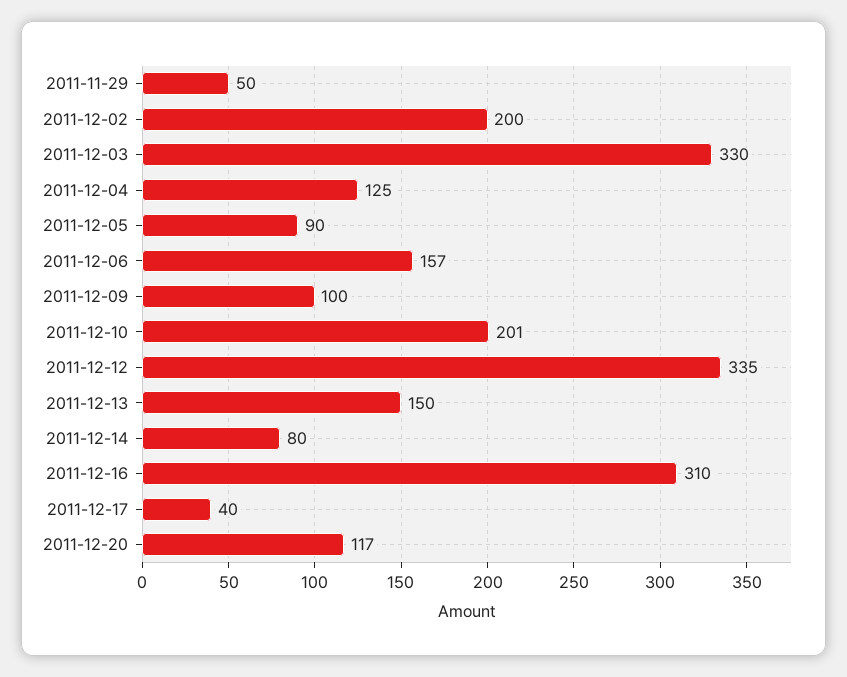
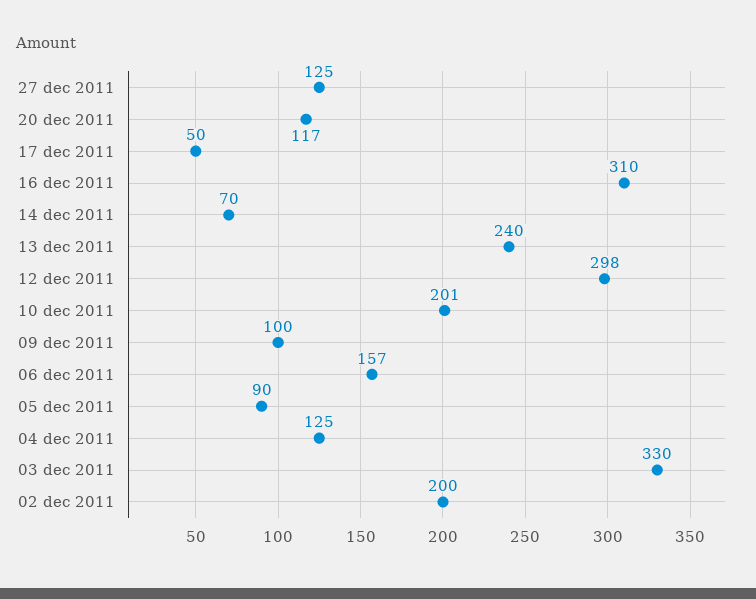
2011-11-29: 50 -> none
2011-12-12: 335 -> 298
2011-12-13: 150 -> 240
2011-12-14: 80 -> 70
2011-12-17: 40 -> 50
27 dec 2011: none -> 125

